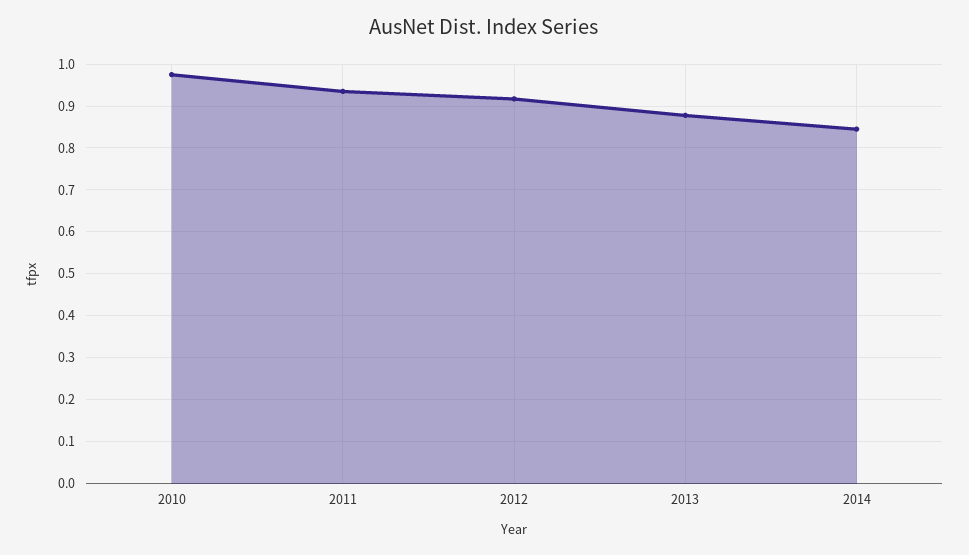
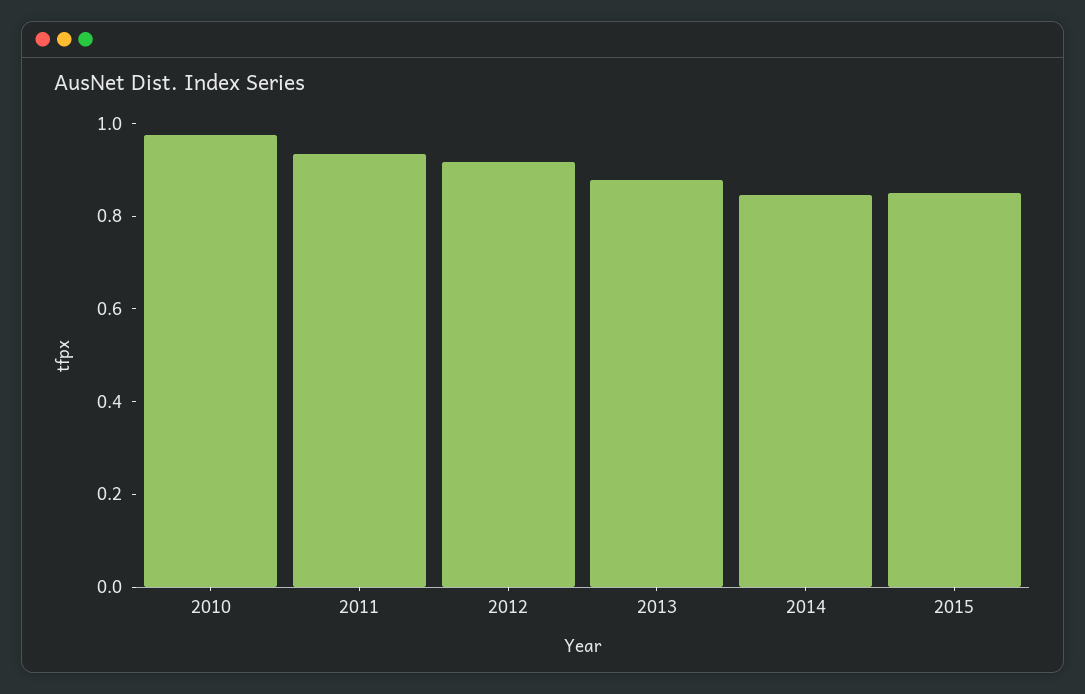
2015: none -> 0.85

